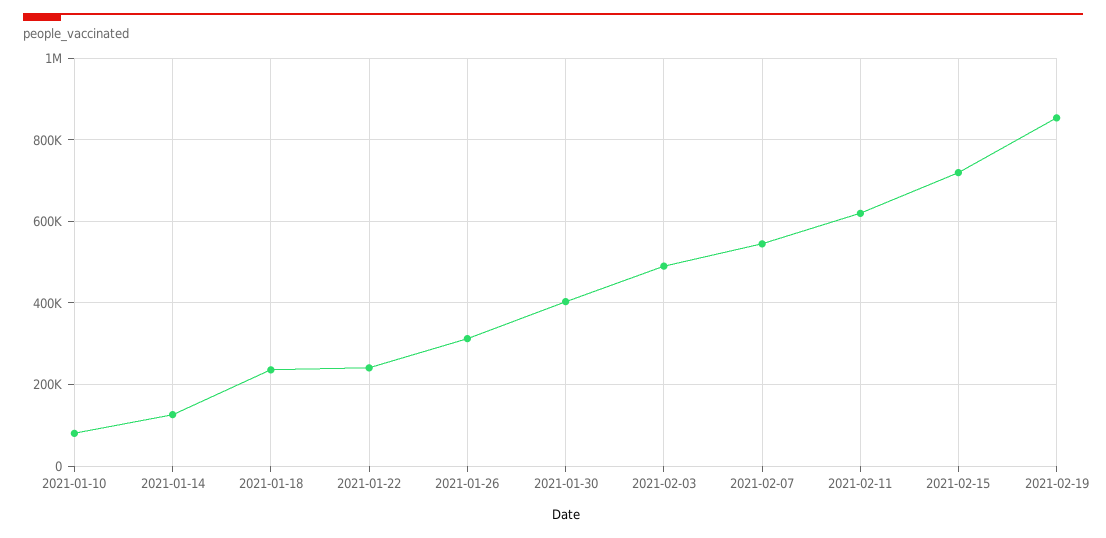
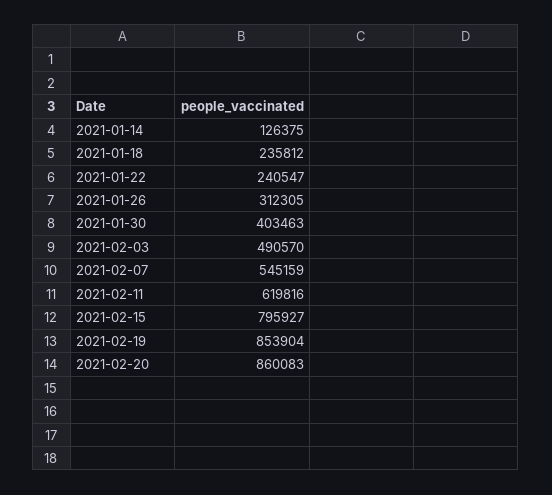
2021-01-10: 80000 -> none
2021-02-15: 720000 -> 795927
2021-02-20: none -> 860083

